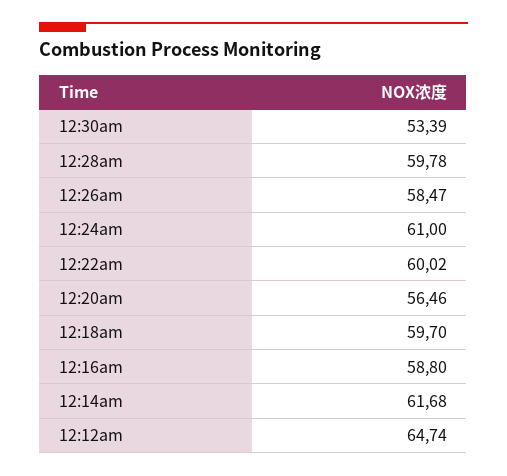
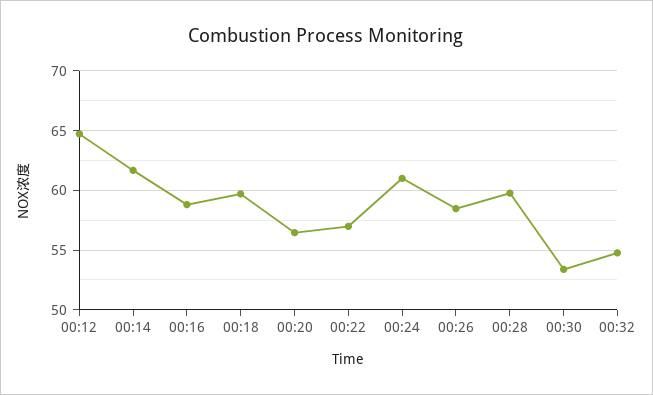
12:22am: 60.02 -> 57
00:32: none -> 55

